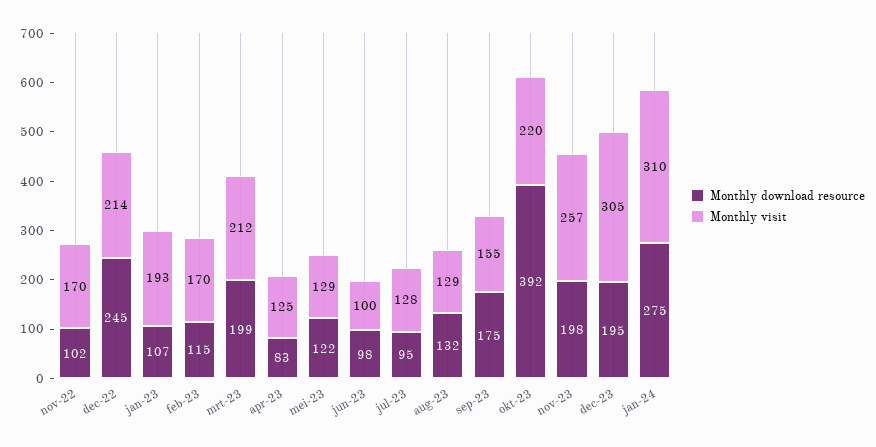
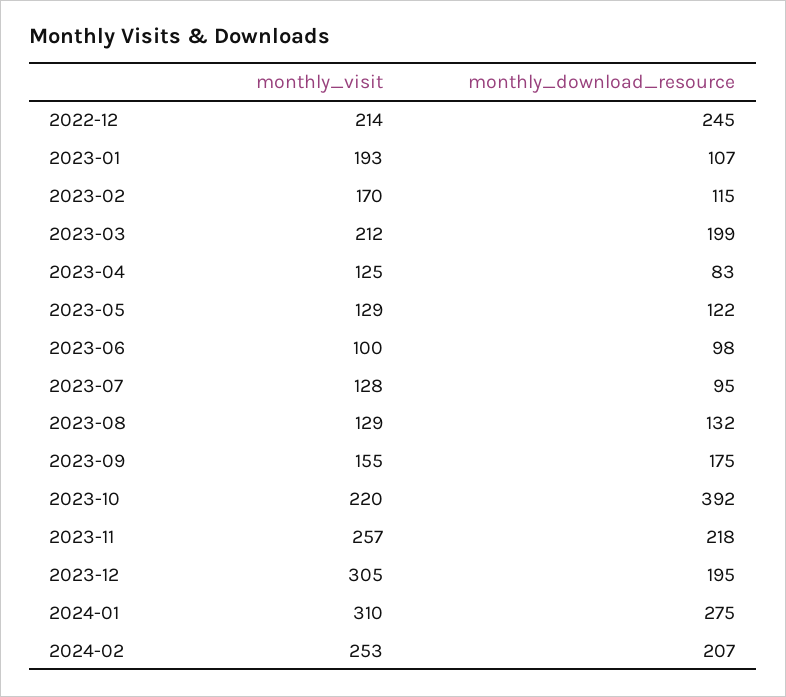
Monthly download resource, nov-22: 102 -> none
Monthly visit, nov-22: 170 -> none
Monthly download resource, nov-23: 198 -> 218
Monthly visit, 2024-02: none -> 253
Monthly download resource, 2024-02: none -> 207

